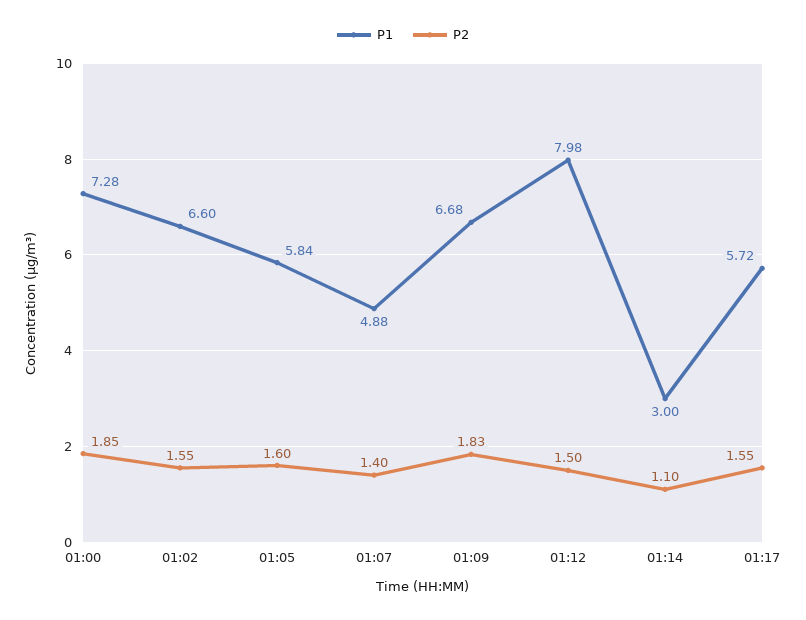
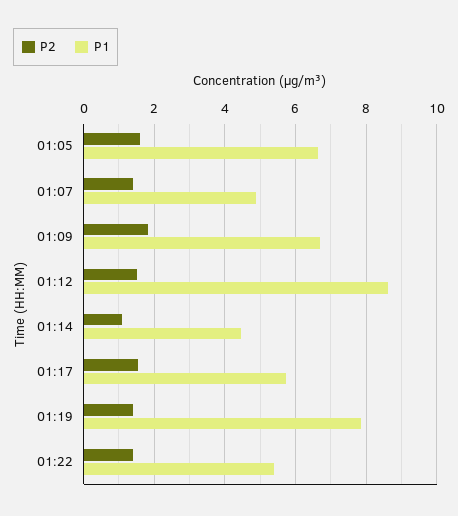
P1, 01:00: 7.28 -> none
P2, 01:00: 1.85 -> none
P1, 01:02: 6.6 -> none
P2, 01:02: 1.55 -> none
P1, 01:05: 5.84 -> 6.6
P1, 01:12: 7.98 -> 8.6
P1, 01:14: 3 -> 4.4
P2, 01:19: none -> 1.4
P1, 01:19: none -> 7.8
P2, 01:22: none -> 1.4
P1, 01:22: none -> 5.4

